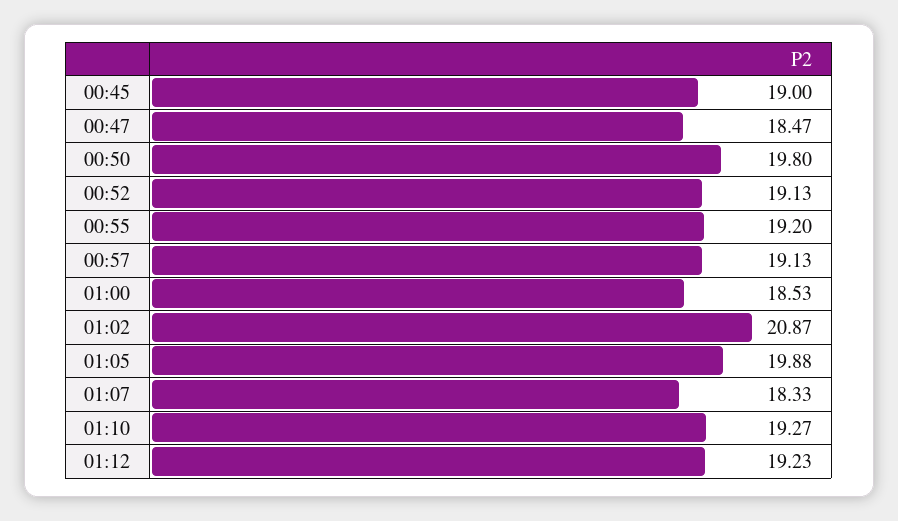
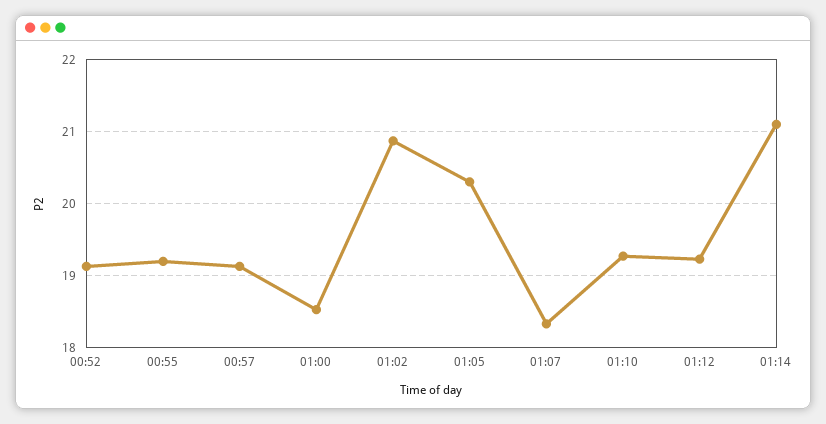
00:45: 19 -> none
00:47: 18.47 -> none
00:50: 19.8 -> none
01:05: 19.88 -> 20.3
01:14: none -> 21.1

